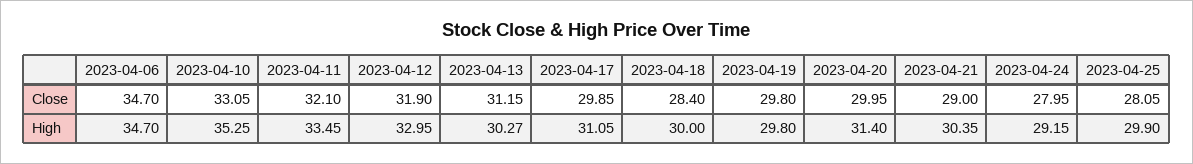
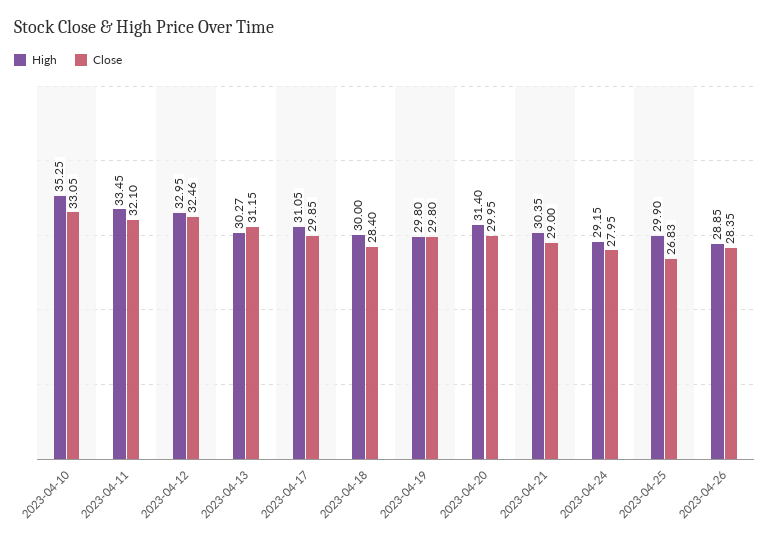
Close, 2023-04-06: 34.7 -> none
Close, 2023-04-12: 31.9 -> 32.46
Close, 2023-04-25: 28.05 -> 26.83
High, 2023-04-06: 34.7 -> none
High, 2023-04-26: none -> 28.85
Close, 2023-04-26: none -> 28.35

